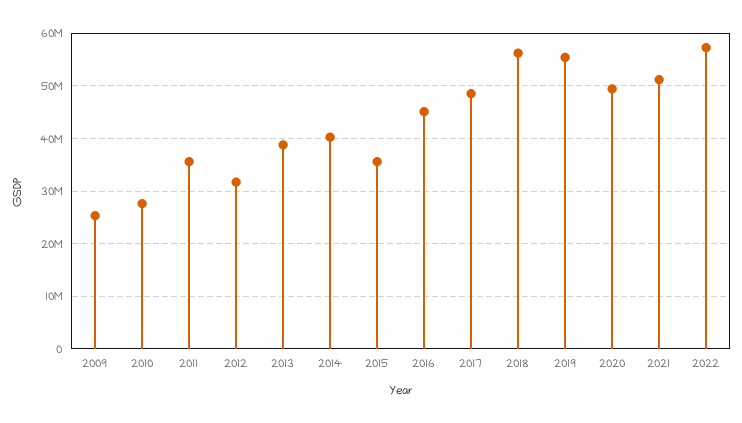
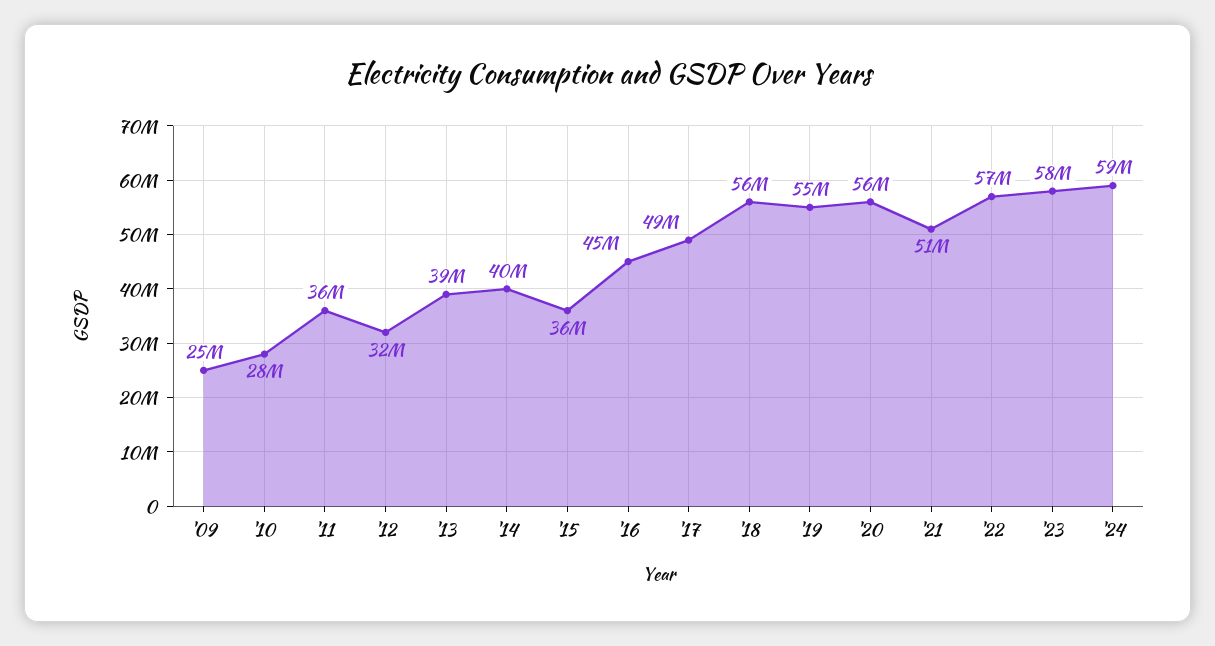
2020: 50000000 -> 56000000
'23: none -> 58000000
'24: none -> 59000000

